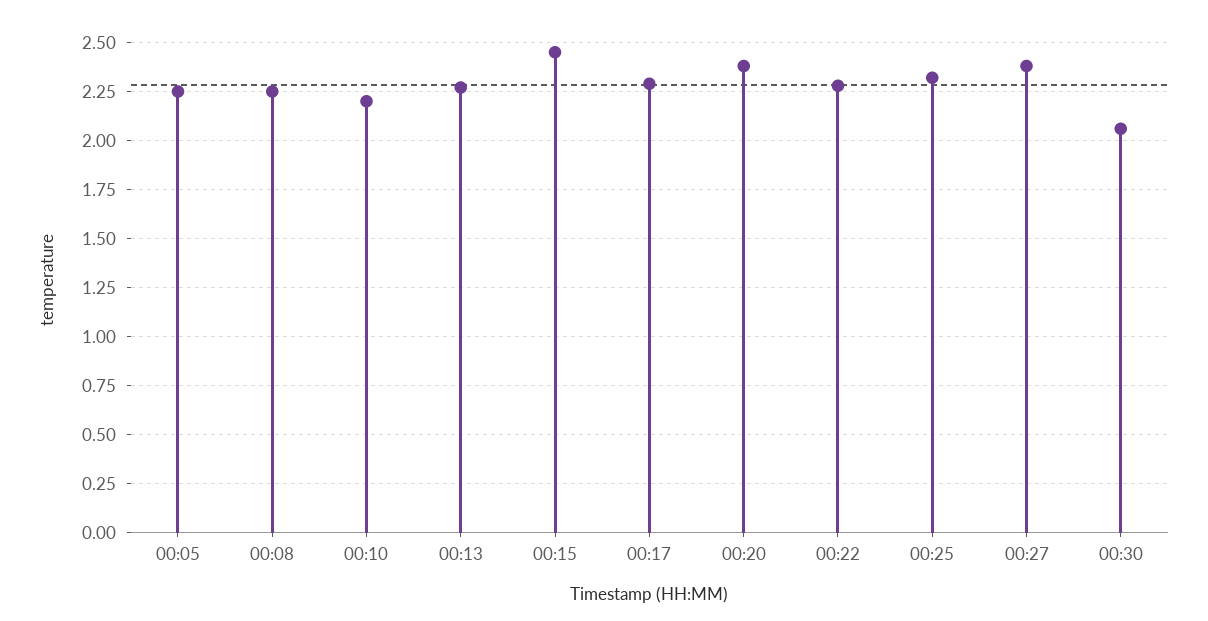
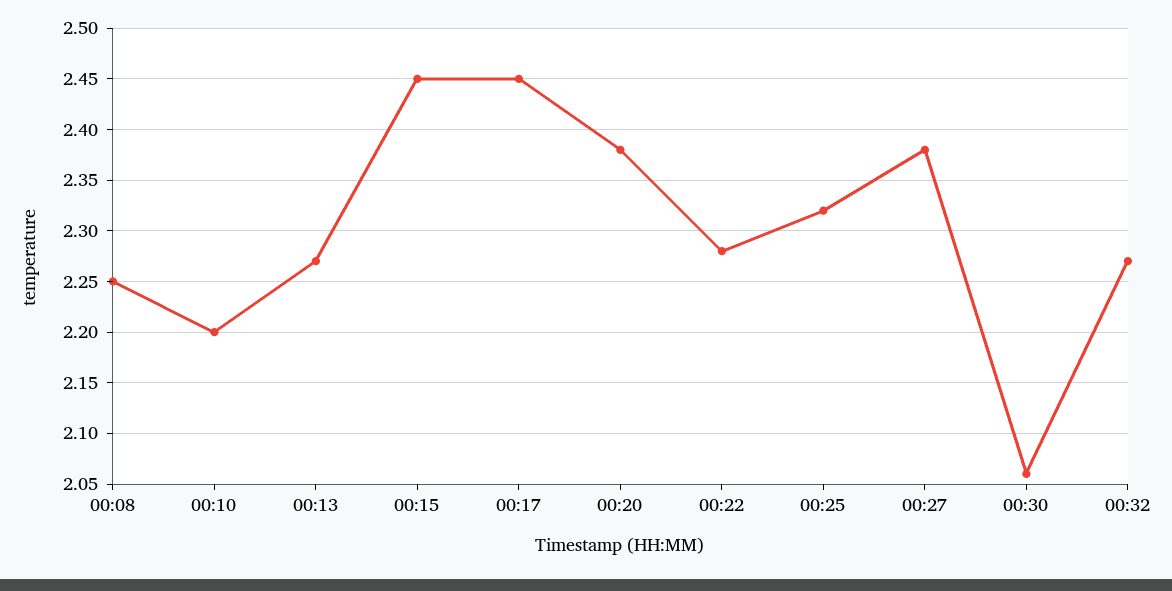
00:05: 2.25 -> none
00:17: 2.3 -> 2.45
00:32: none -> 2.27

